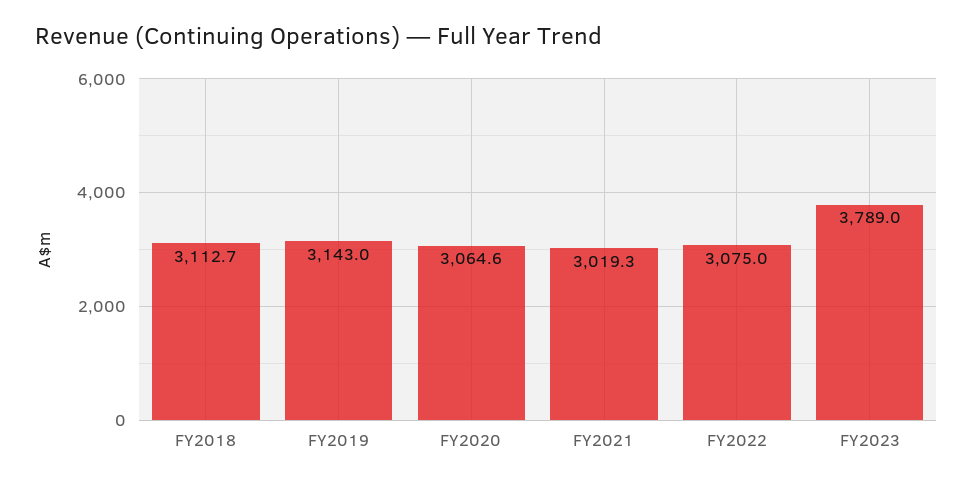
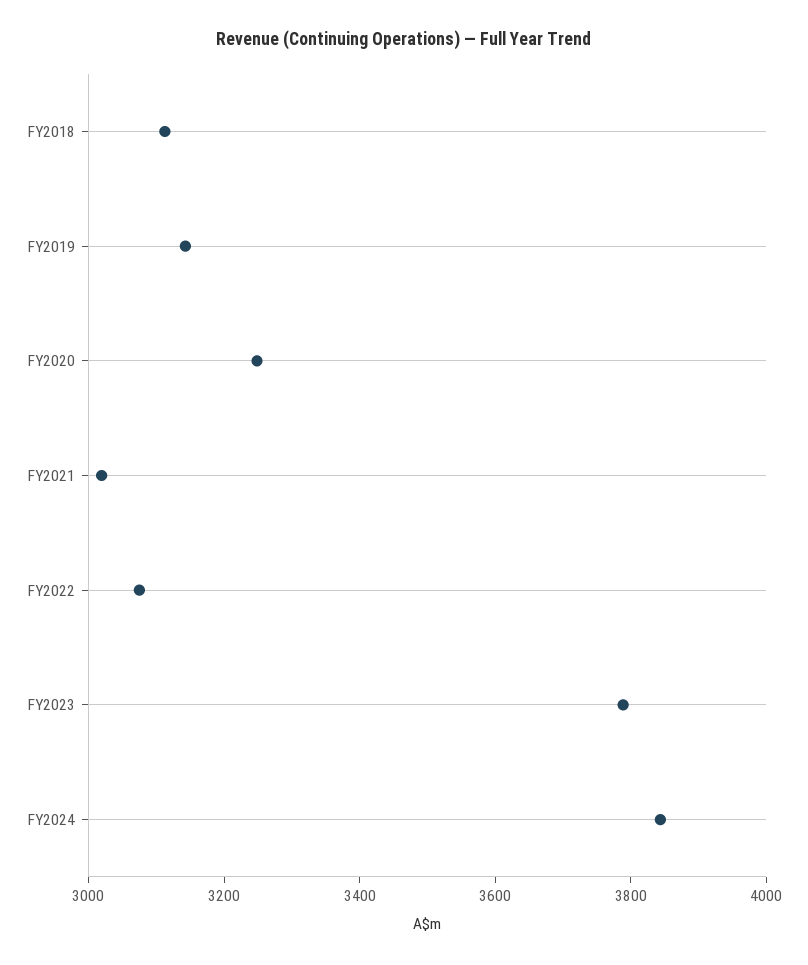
FY2020: 3064.6 -> 3250
FY2024: none -> 3850

